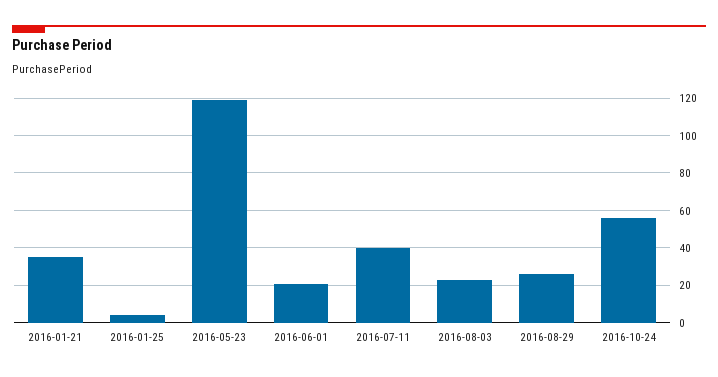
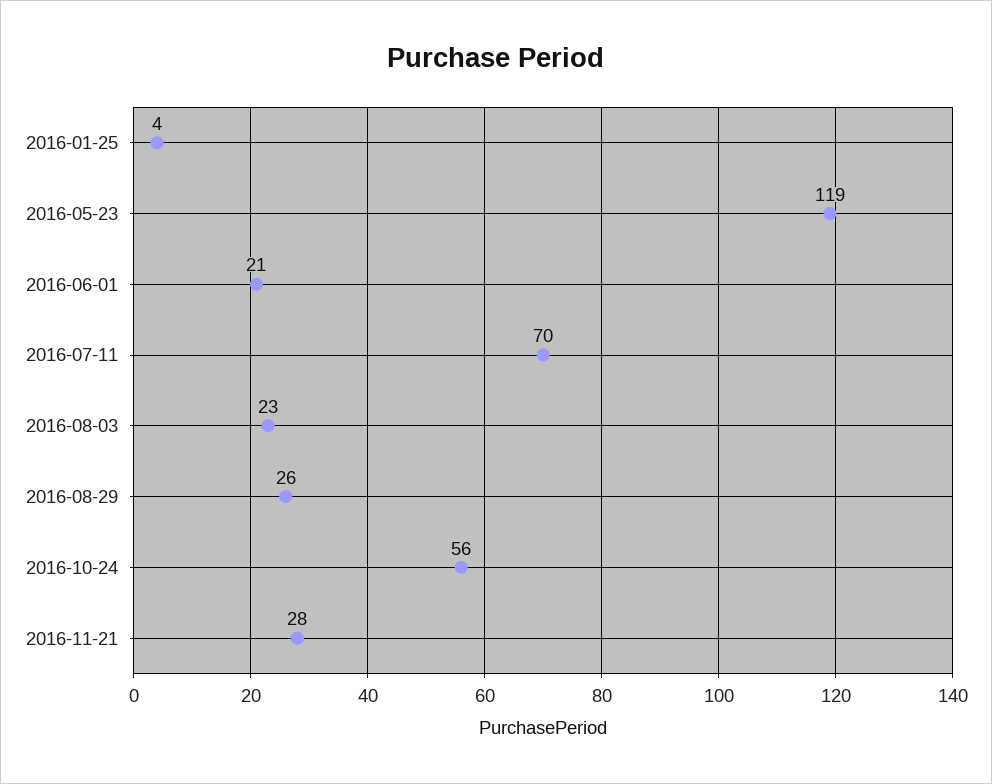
2016-01-21: 35 -> none
2016-07-11: 40 -> 70
2016-11-21: none -> 28

